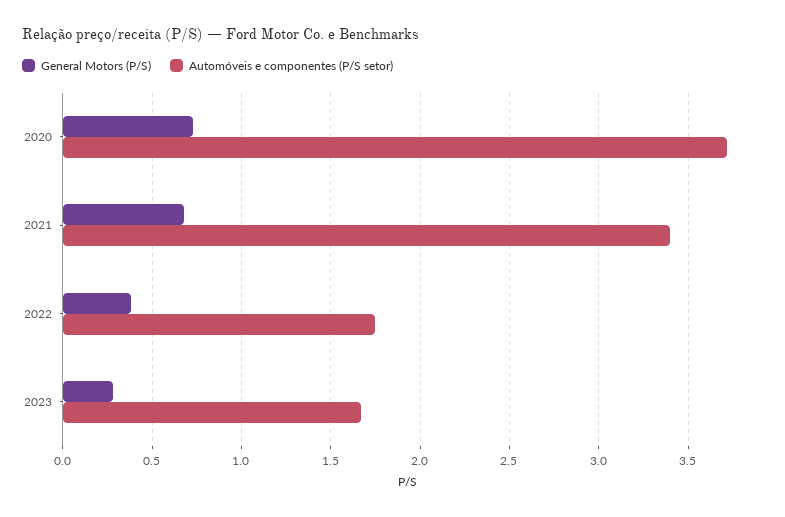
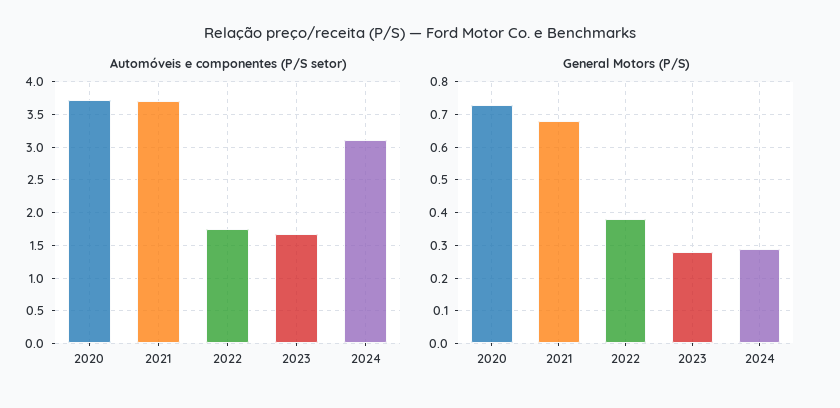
Automóveis e componentes (P/S setor), 2021: 3.4 -> 3.7
Automóveis e componentes (P/S setor), 2024: none -> 3.1
General Motors (P/S), 2024: none -> 0.3

